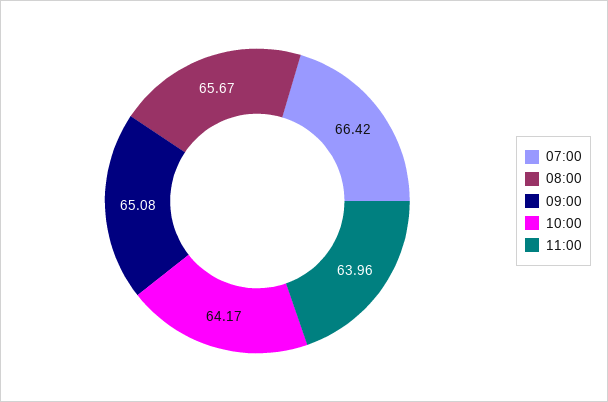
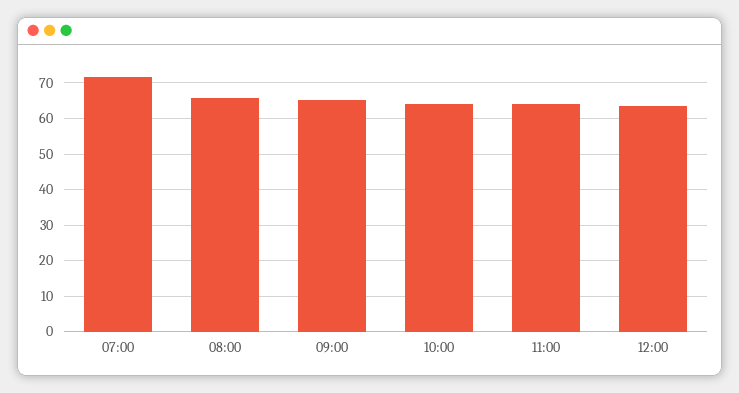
07:00: 66.42 -> 72
12:00: none -> 64

